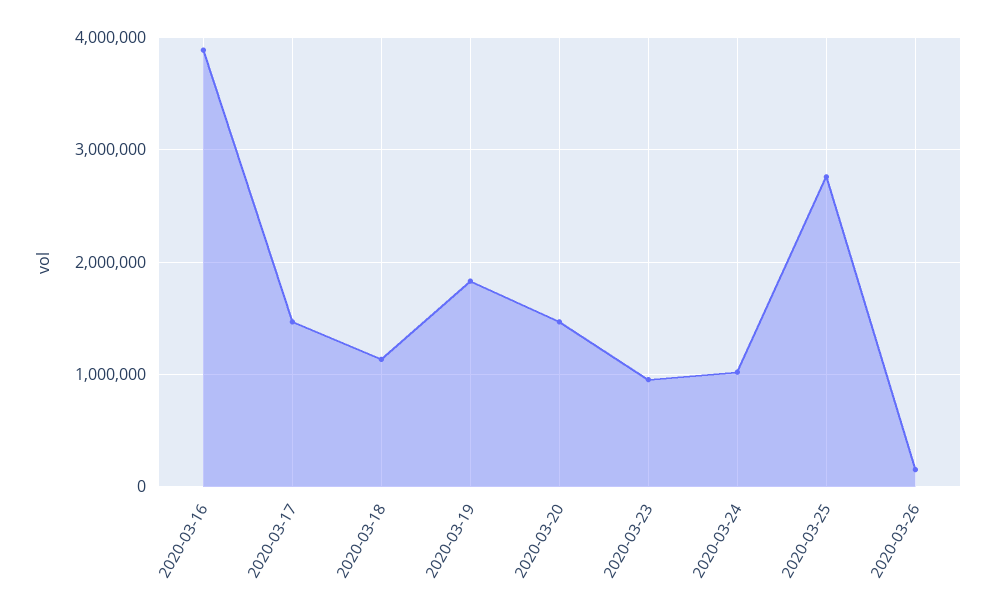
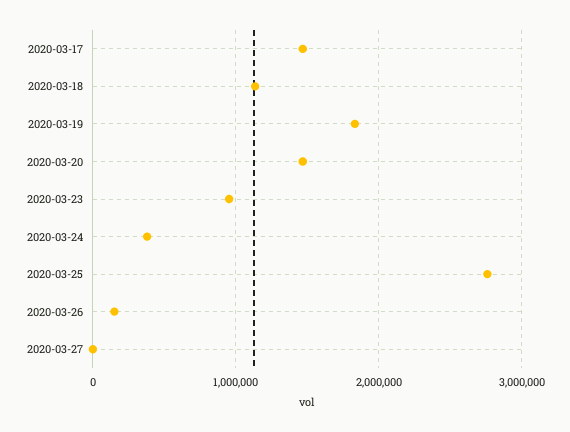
2020-03-16: 3900000 -> none
2020-03-24: 1000000 -> 400000
2020-03-27: none -> 0

